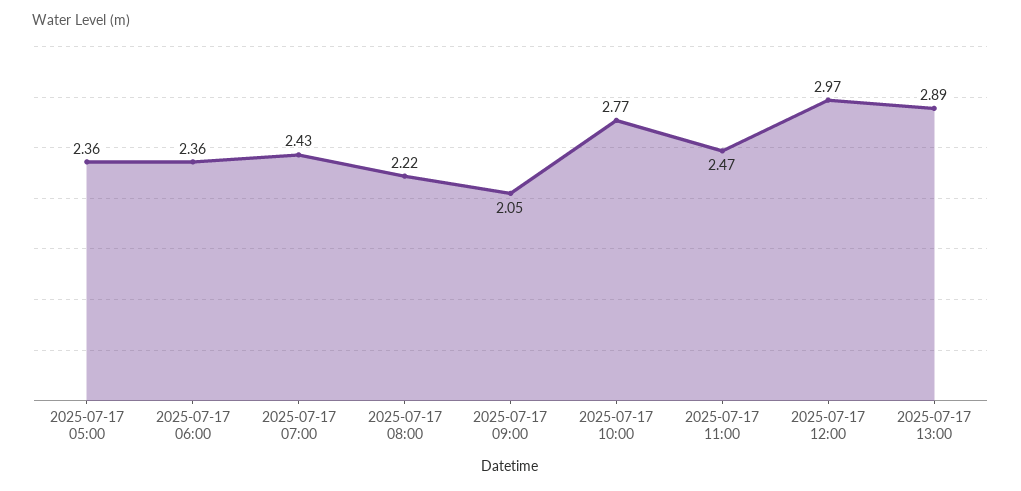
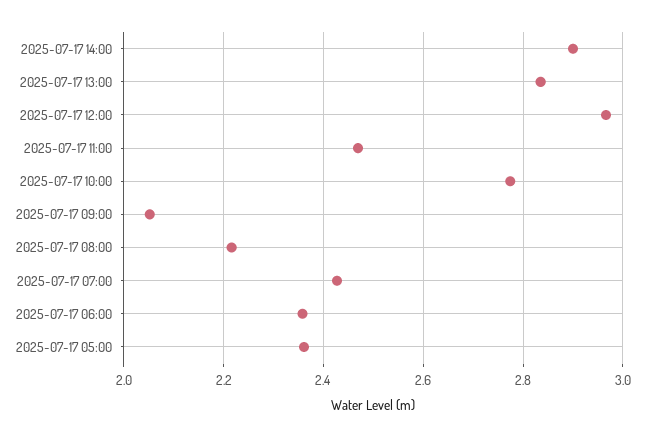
2025-07-17 13:00: 2.89 -> 2.84
2025-07-17 14:00: none -> 2.9

